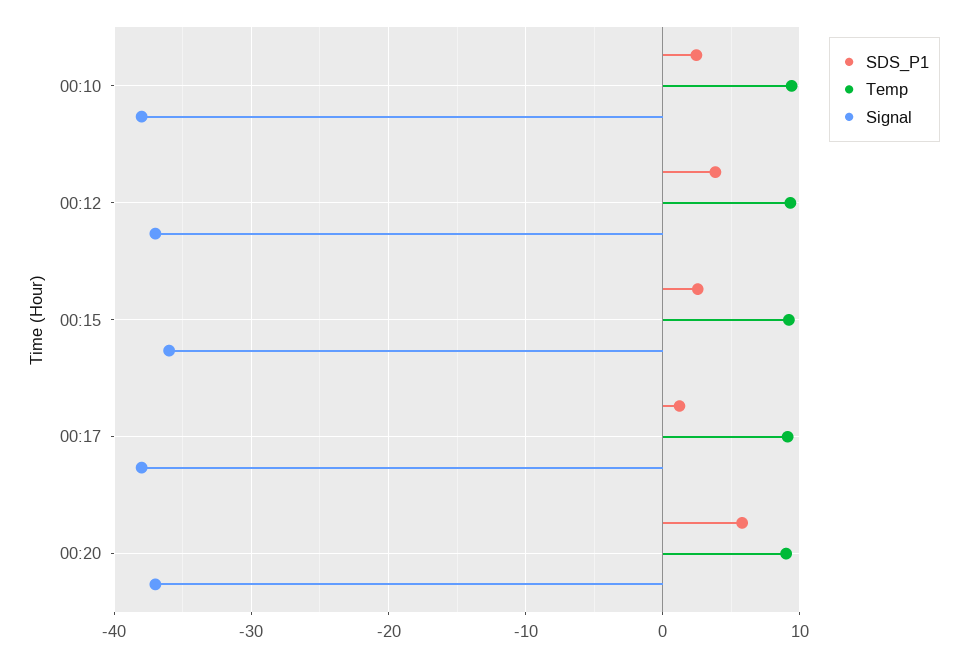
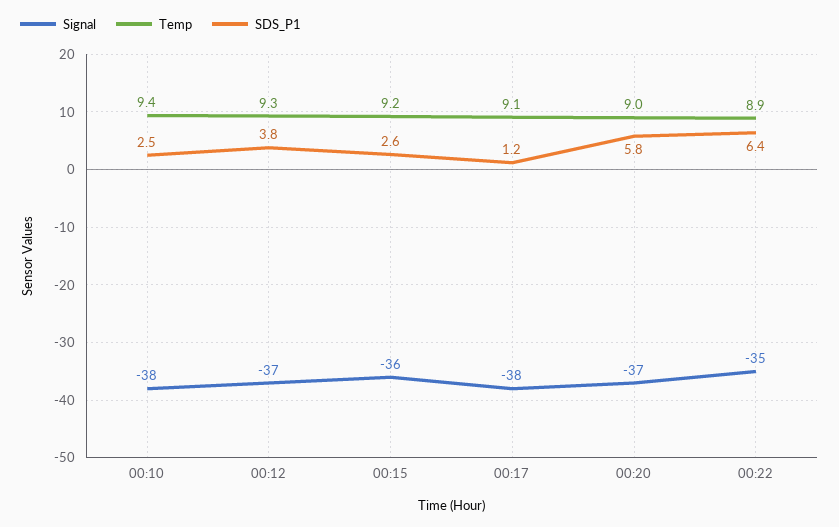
Signal, 00:22: none -> -35
Temp, 00:22: none -> 8.9
SDS_P1, 00:22: none -> 6.4

